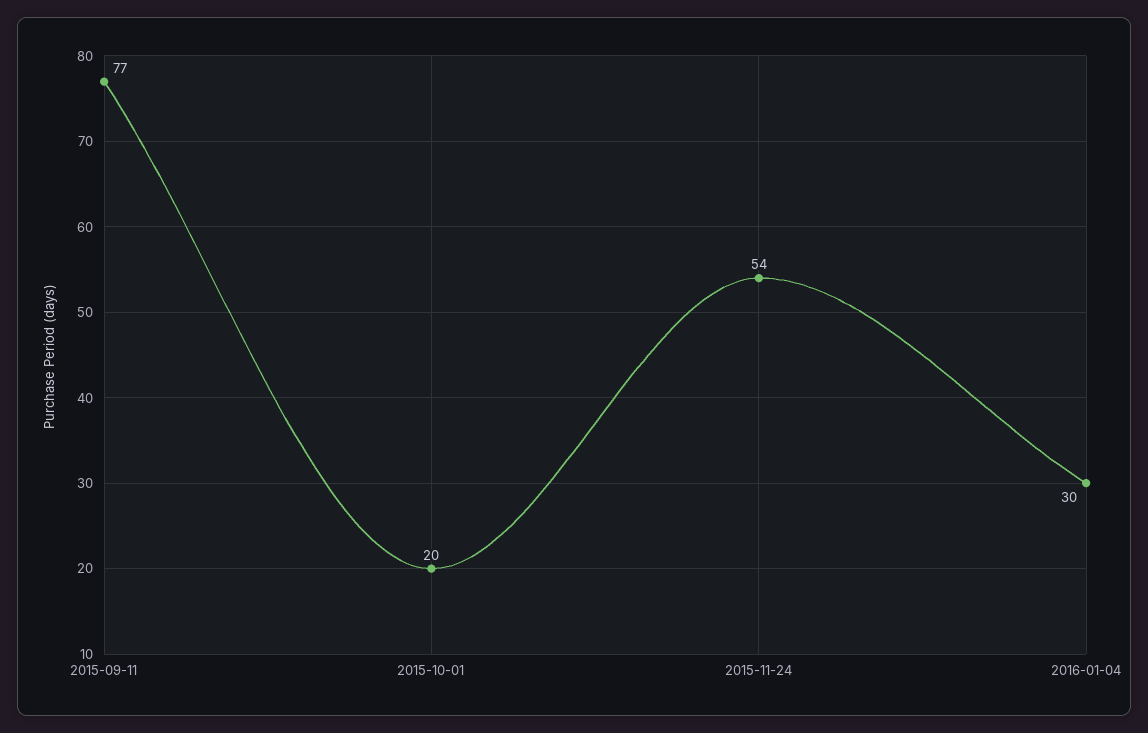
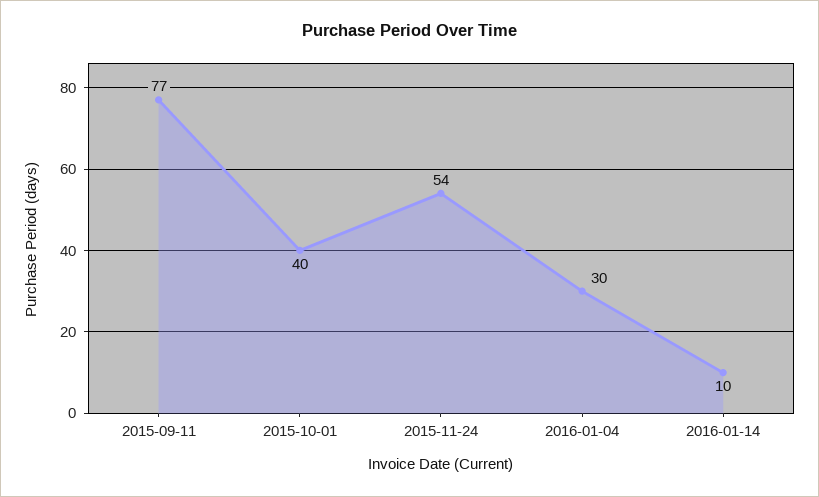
2015-10-01: 20 -> 40
2016-01-14: none -> 10

